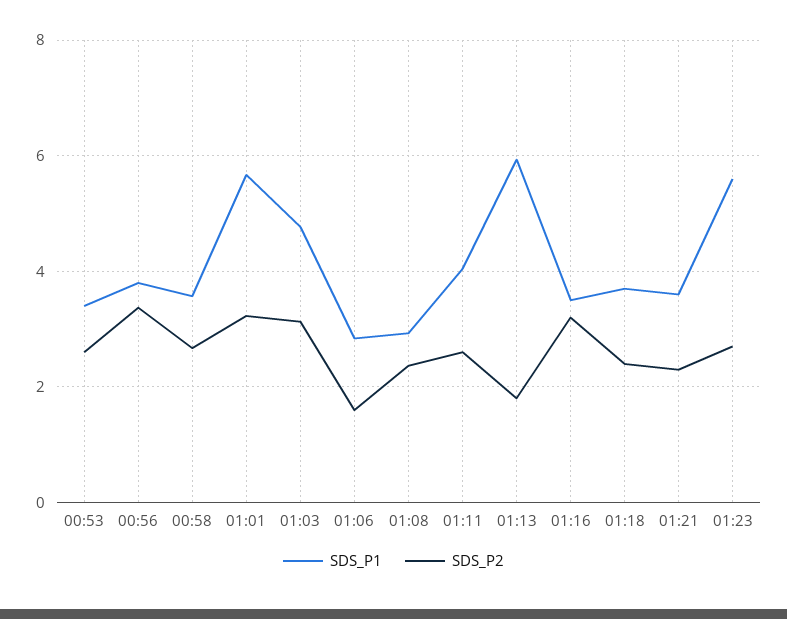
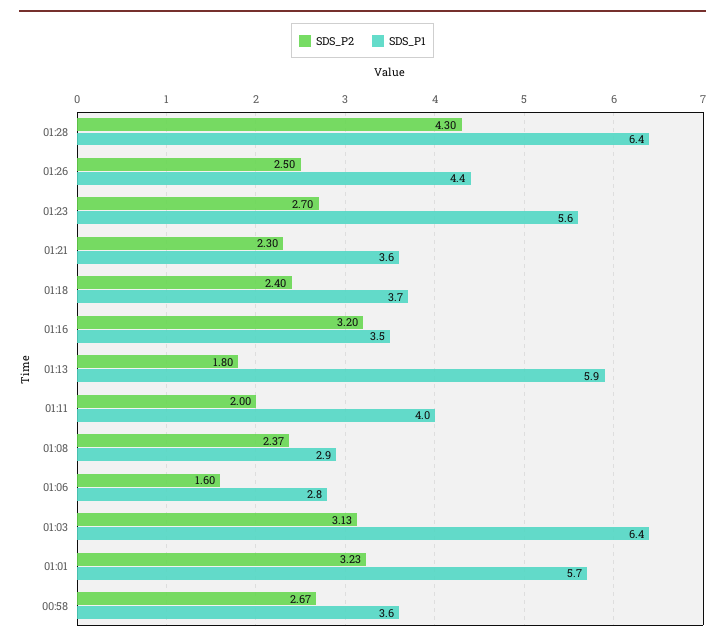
SDS_P1, 00:53: 3.4 -> none
SDS_P2, 00:53: 2.6 -> none
SDS_P1, 00:56: 3.8 -> none
SDS_P2, 00:56: 3.4 -> none
SDS_P1, 01:03: 4.8 -> 6.4
SDS_P2, 01:11: 2.6 -> 2
SDS_P2, 01:28: none -> 4.3
SDS_P1, 01:28: none -> 6.4
SDS_P2, 01:26: none -> 2.5
SDS_P1, 01:26: none -> 4.4

